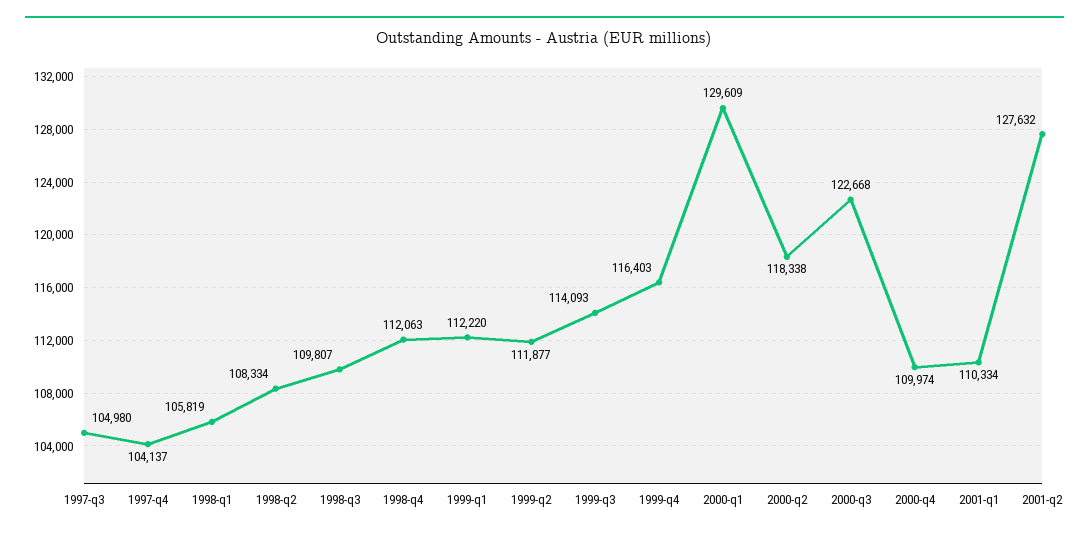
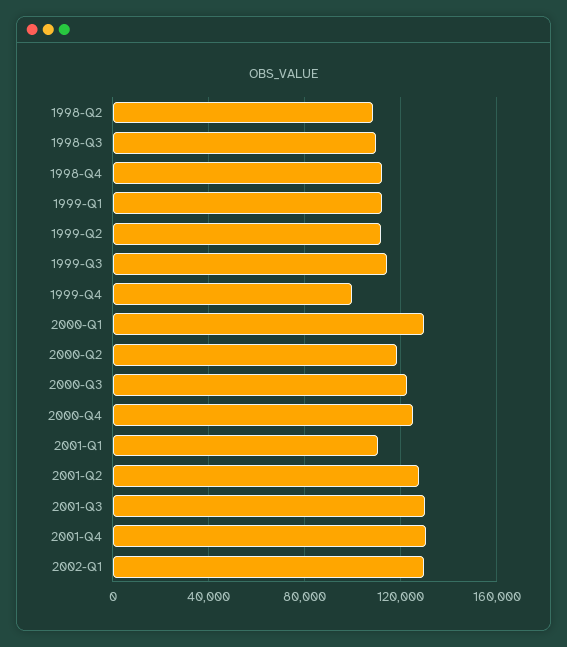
1997-q3: 104980 -> none
1997-q4: 104137 -> none
1998-q1: 105819 -> none
1999-q4: 116403 -> 100000
2000-q4: 109974 -> 125000
2001-Q3: none -> 130000
2001-Q4: none -> 130000
2002-Q1: none -> 130000

